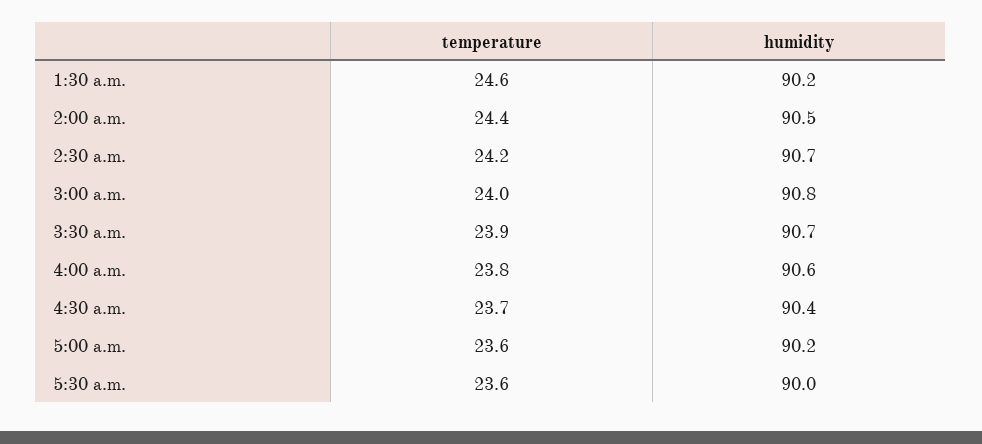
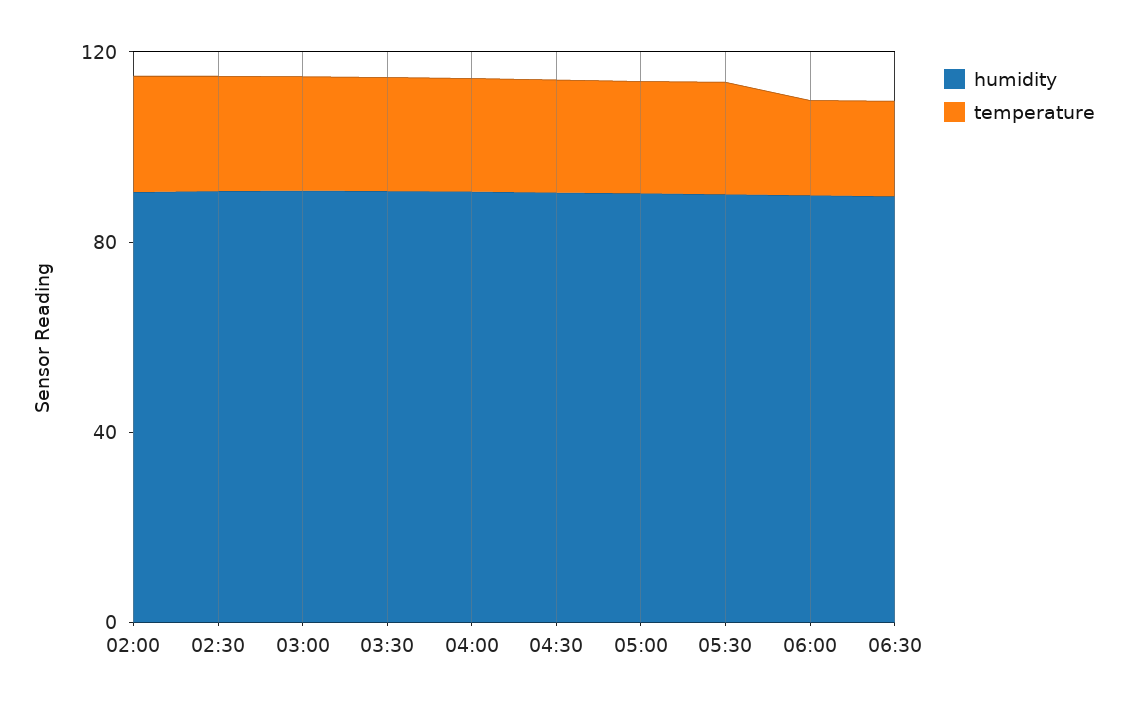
temperature, 1:30 a.m.: 24.6 -> none
humidity, 1:30 a.m.: 90.2 -> none
humidity, 06:00: none -> 90
temperature, 06:00: none -> 20
humidity, 06:30: none -> 90
temperature, 06:30: none -> 20

